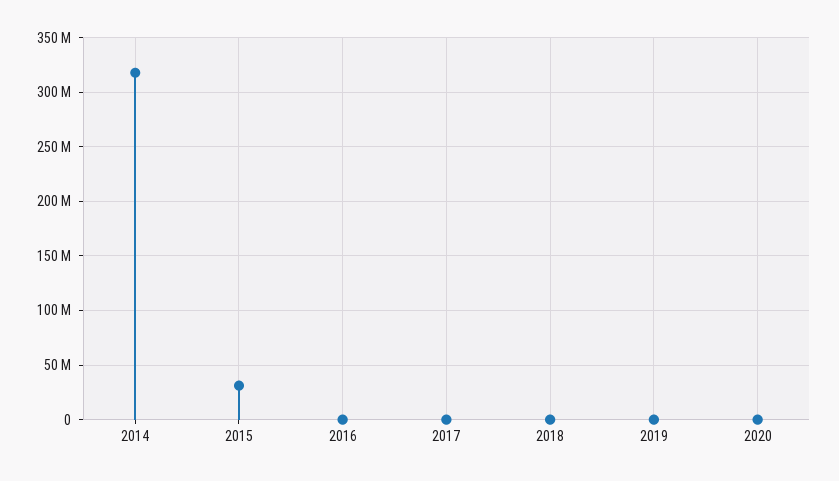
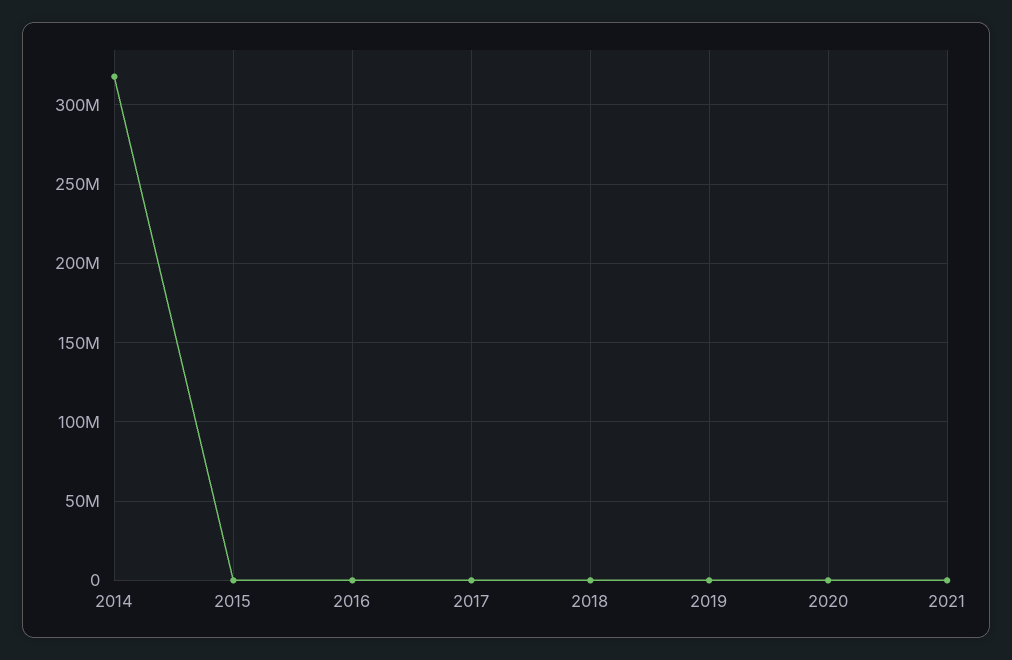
2015: 30000000 -> 0
2021: none -> 0

